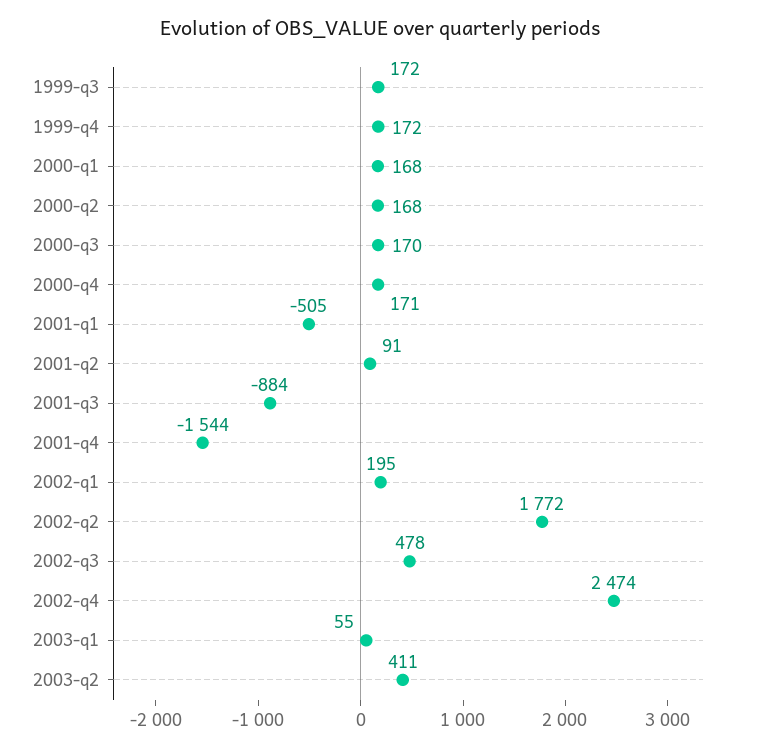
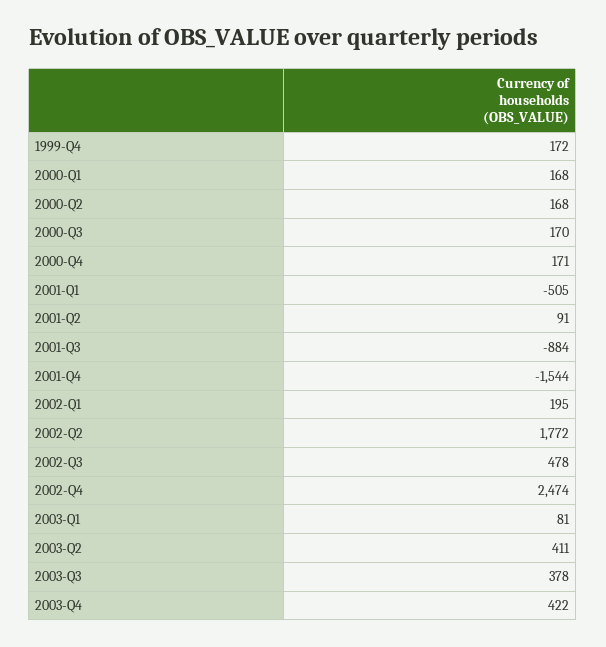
1999-q3: 172 -> none
2003-q1: 55 -> 81
2003-Q3: none -> 378
2003-Q4: none -> 422

